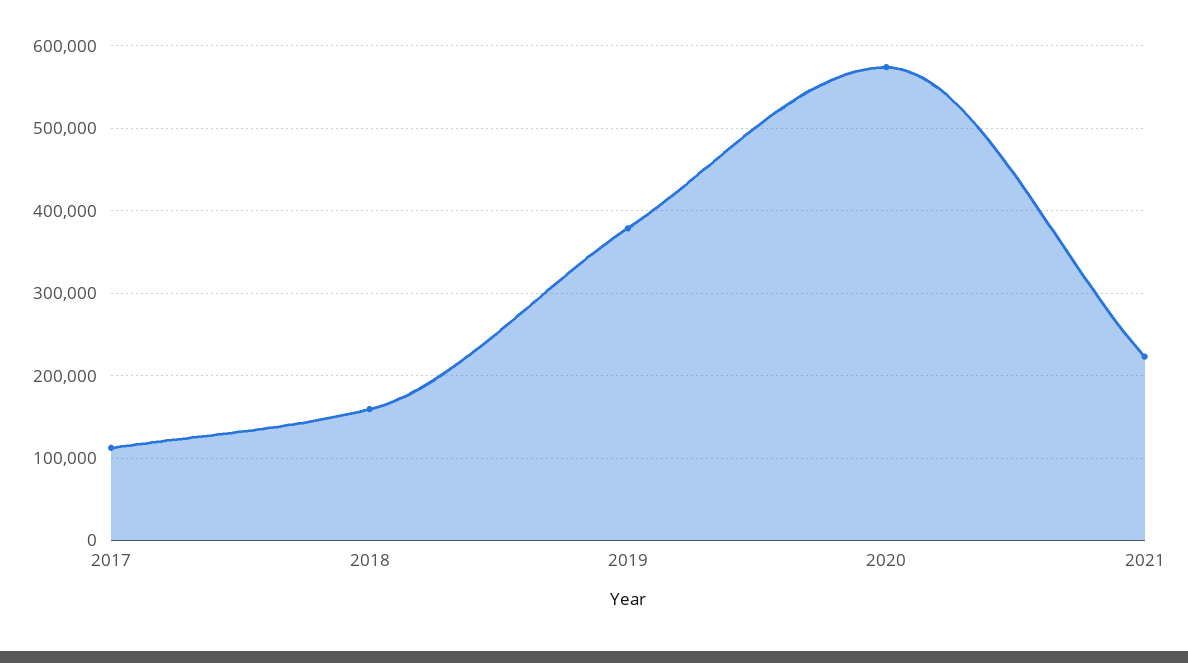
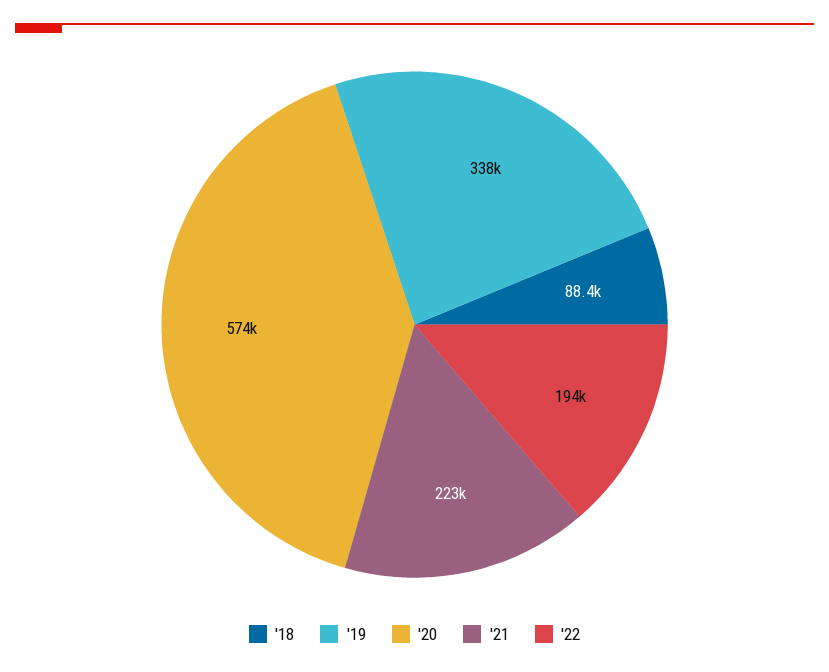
2017: 110000 -> none
2018: 160000 -> 88400
2019: 380000 -> 338000
'22: none -> 194000

